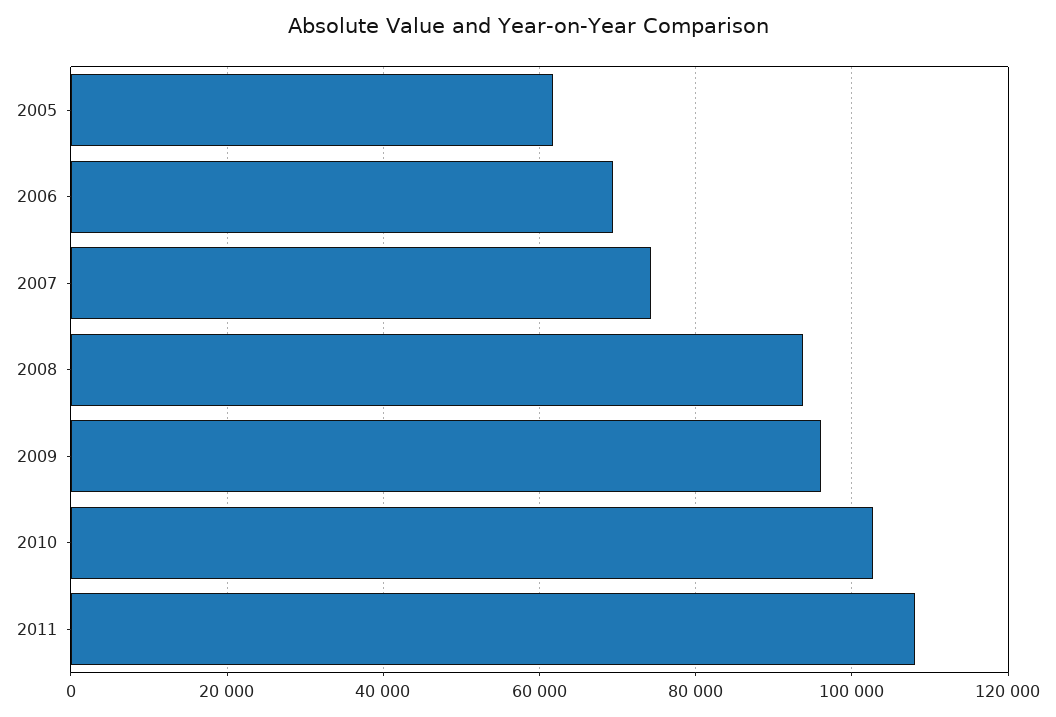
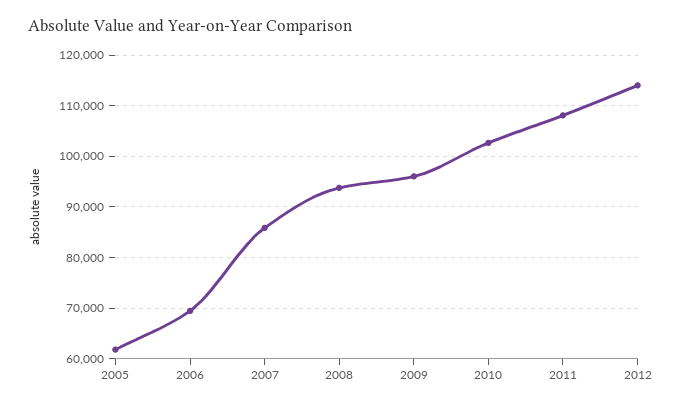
2007: 74000 -> 86000
2012: none -> 114000

